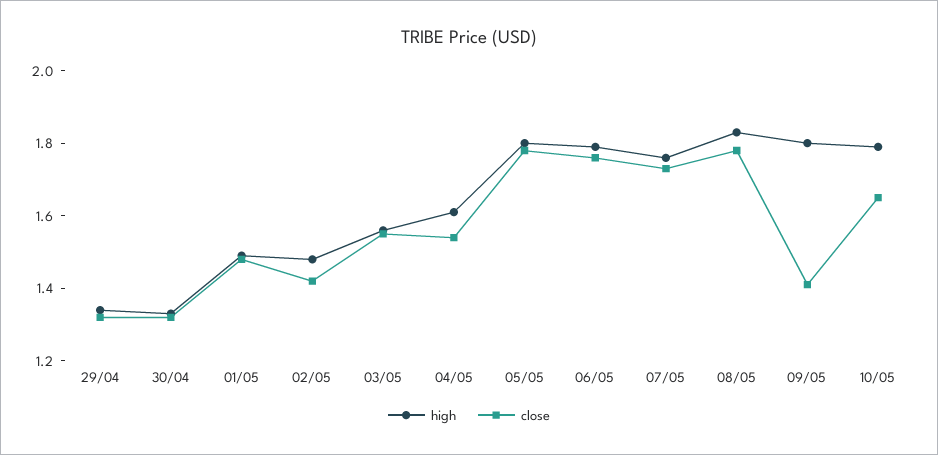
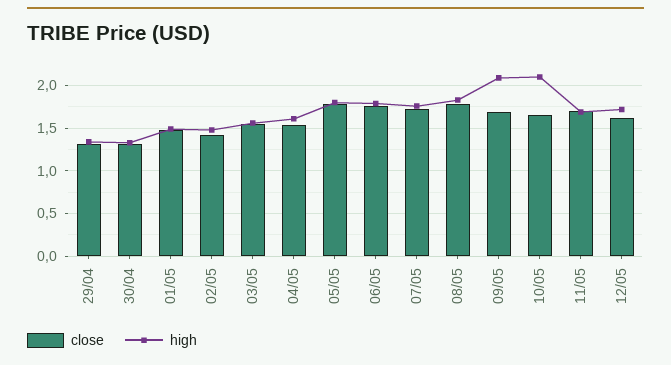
high, 09/05: 1.8 -> 2.1
close, 09/05: 1.4 -> 1.7
high, 10/05: 1.8 -> 2.1
close, 11/05: none -> 1.7
high, 11/05: none -> 1.7
close, 12/05: none -> 1.6
high, 12/05: none -> 1.7

